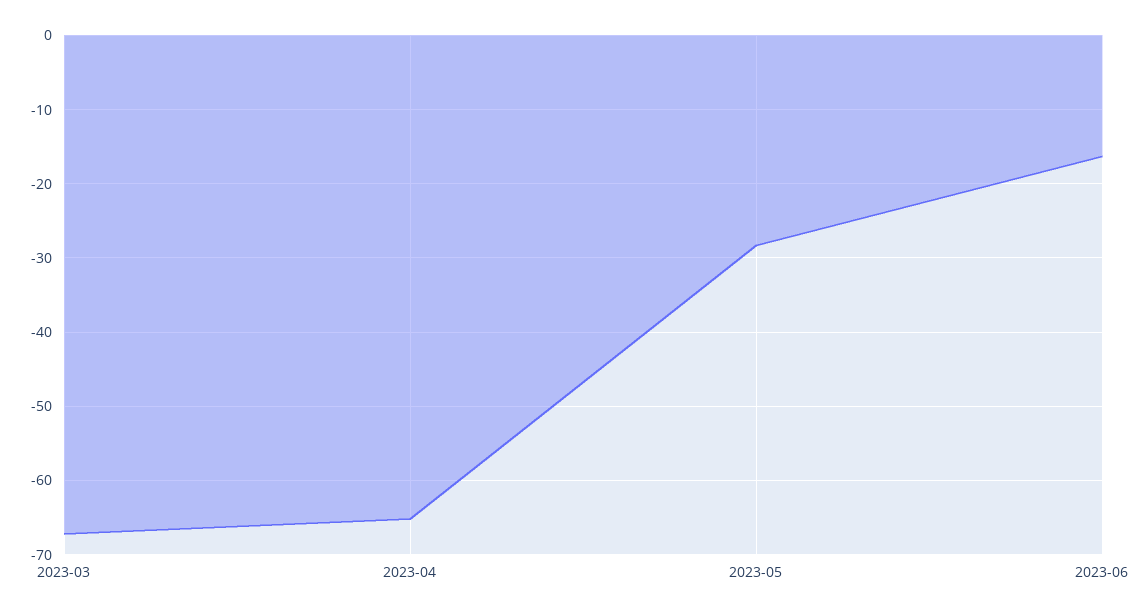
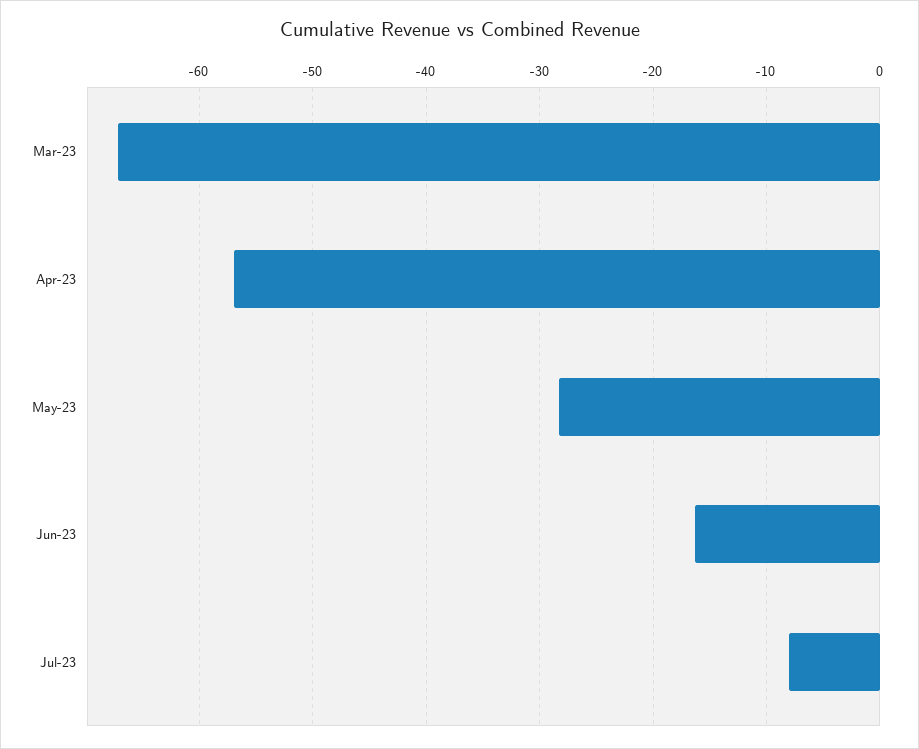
2023-04: -65 -> -57
Jul-23: none -> -8

